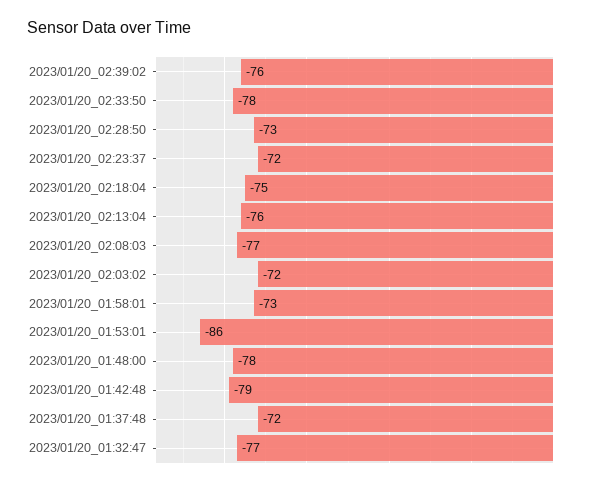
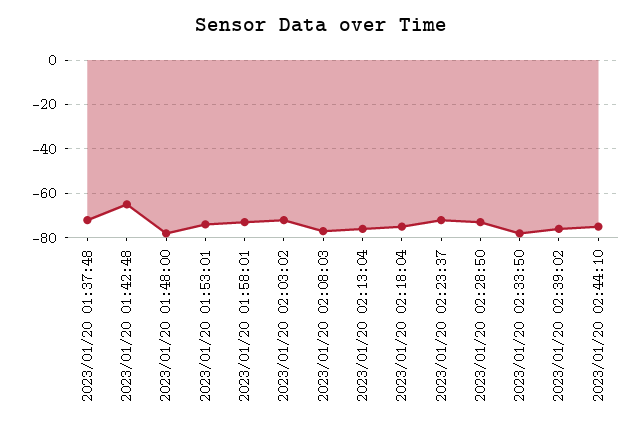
2023/01/20_01:53:01: -86 -> -75
2023/01/20_01:42:48: -79 -> -65
2023/01/20_01:32:47: -77 -> none
2023/01/20 02:44:10: none -> -75

